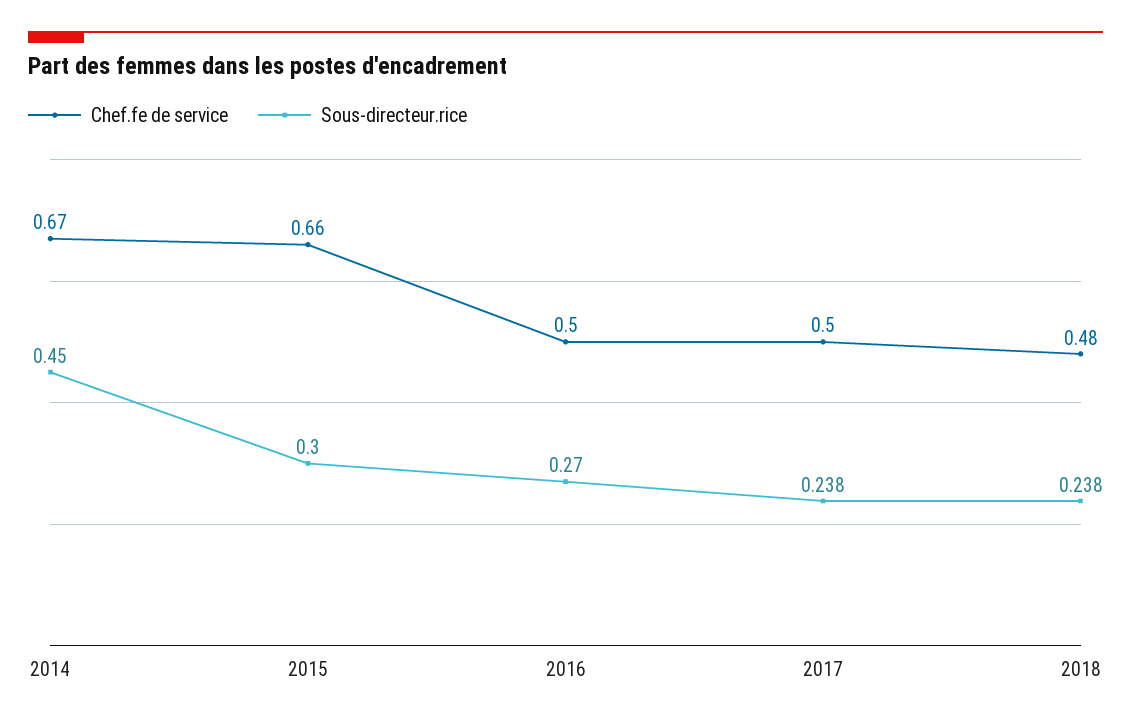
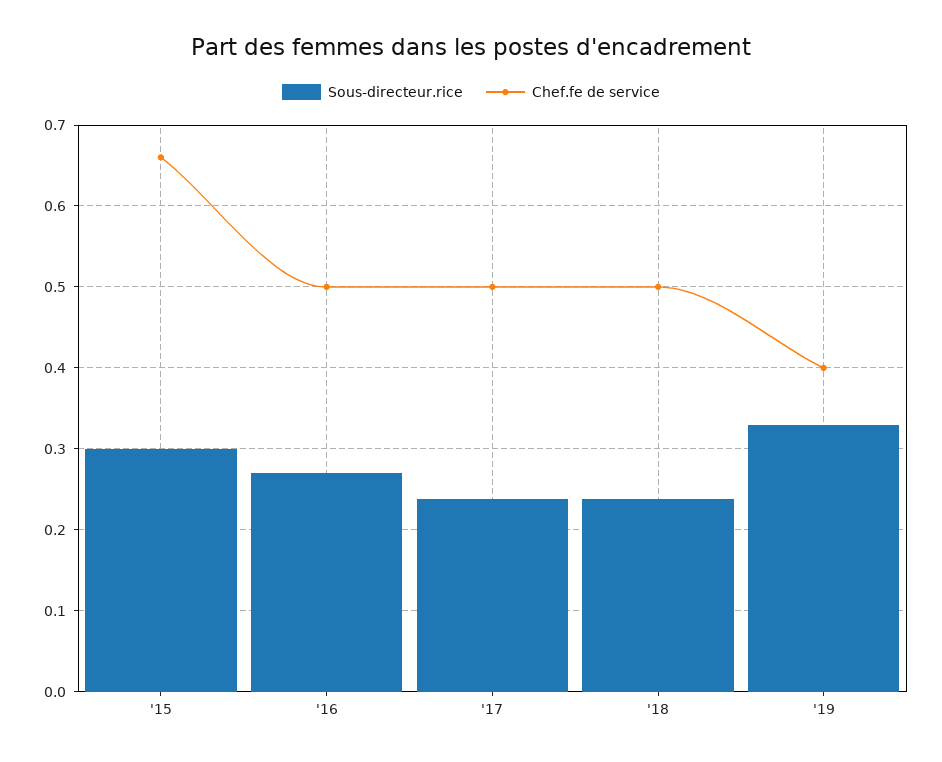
Chef.fe de service, 2014: 0.67 -> none
Sous-directeur.rice, 2014: 0.45 -> none
Chef.fe de service, 2018: 0.48 -> 0.5
Sous-directeur.rice, '19: none -> 0.33
Chef.fe de service, '19: none -> 0.4

